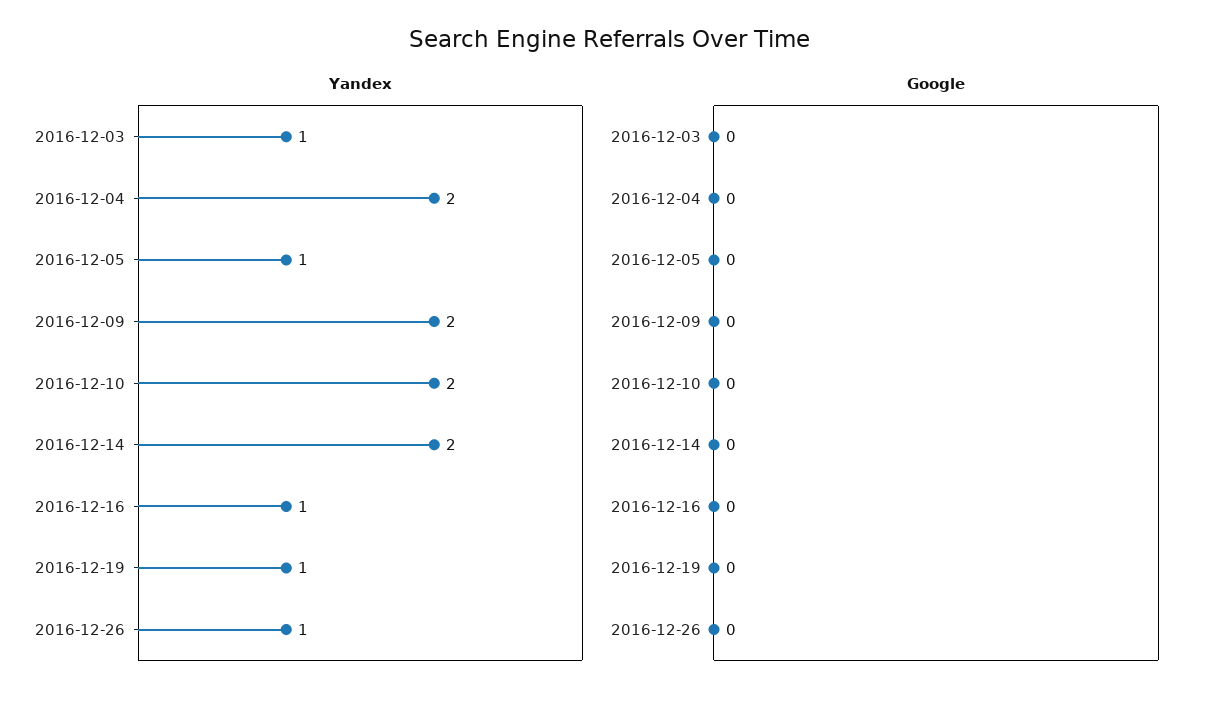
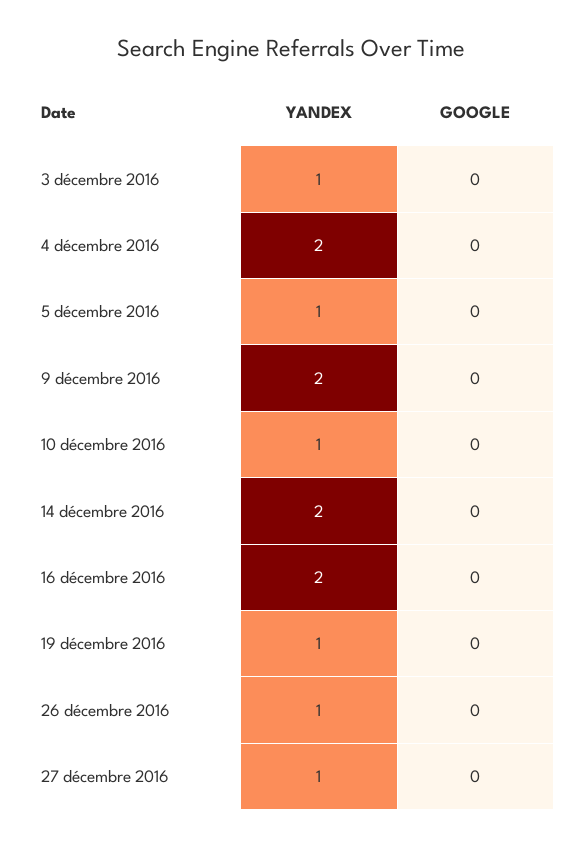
Yandex, 2016-12-10: 2 -> 1
Yandex, 2016-12-16: 1 -> 2
Yandex, 27 décembre 2016: none -> 1
Google, 27 décembre 2016: none -> 0

